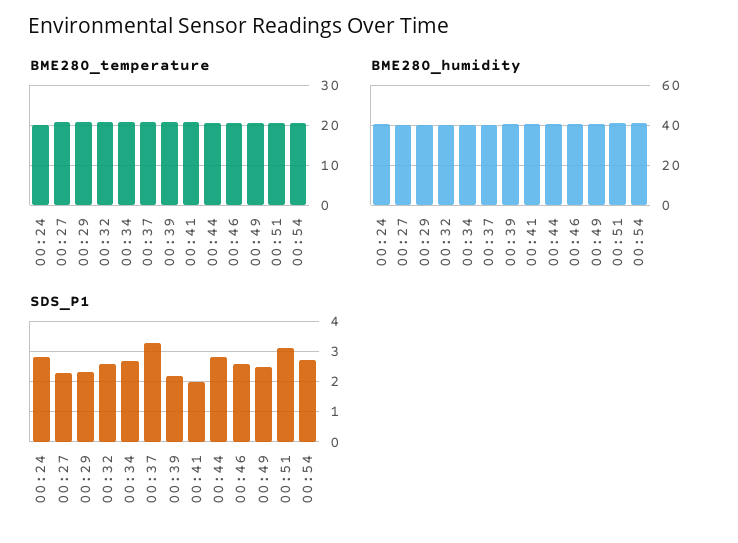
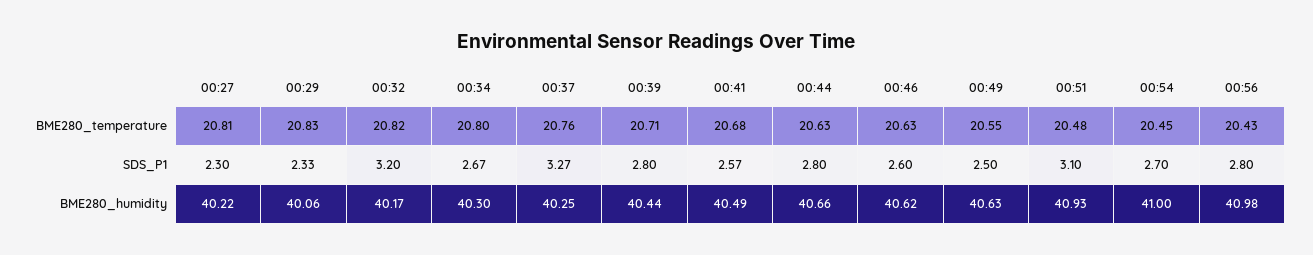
BME280_temperature, 00:24: 20 -> none
BME280_humidity, 00:24: 40 -> none
SDS_P1, 00:24: 2.8 -> none
SDS_P1, 00:32: 2.6 -> 3.2
SDS_P1, 00:39: 2.2 -> 2.8
SDS_P1, 00:41: 2 -> 2.57
BME280_temperature, 00:56: none -> 20.43
SDS_P1, 00:56: none -> 2.8
BME280_humidity, 00:56: none -> 40.98

